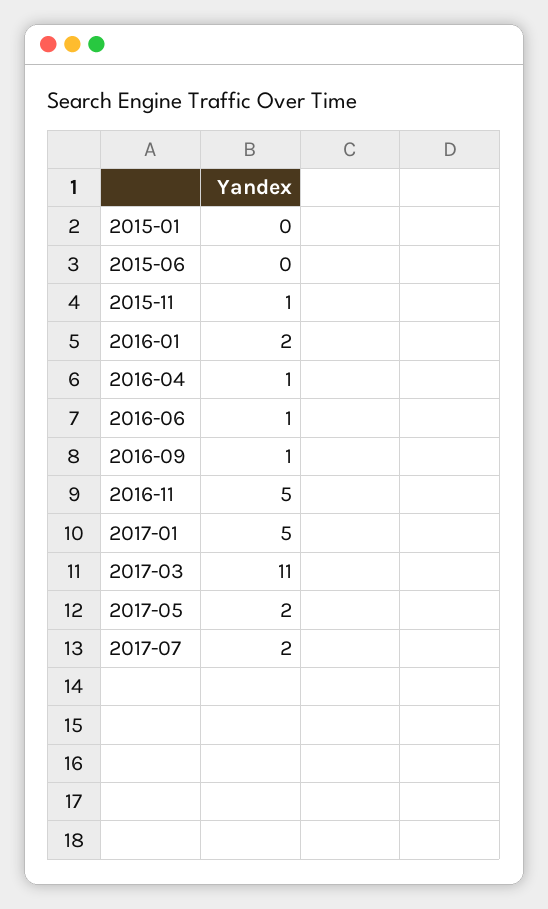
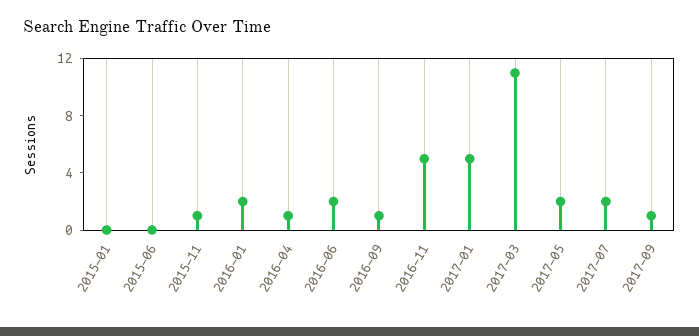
2016-06: 1 -> 2
2017-09: none -> 1

